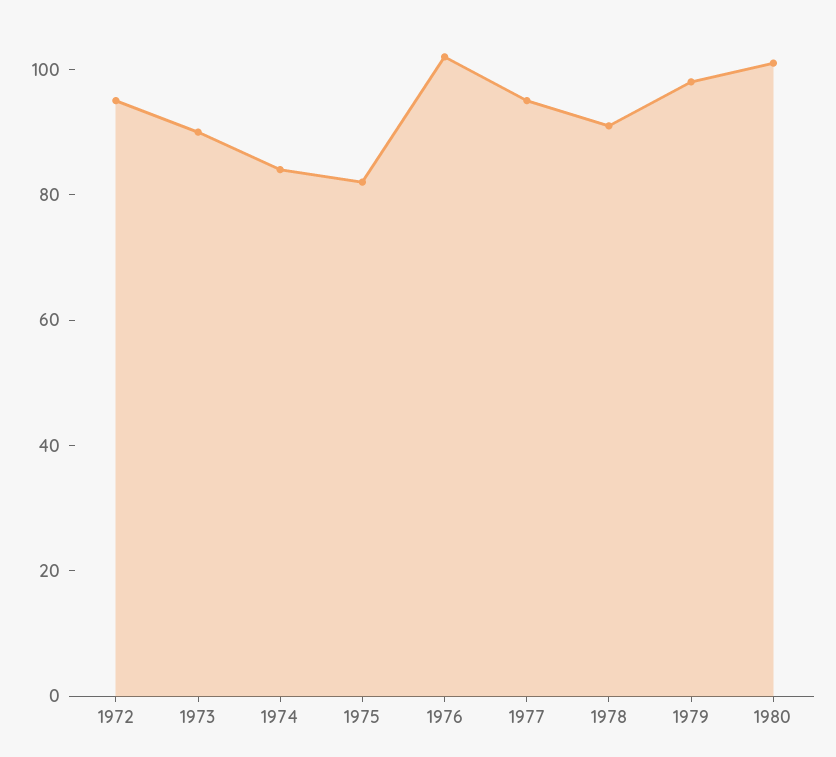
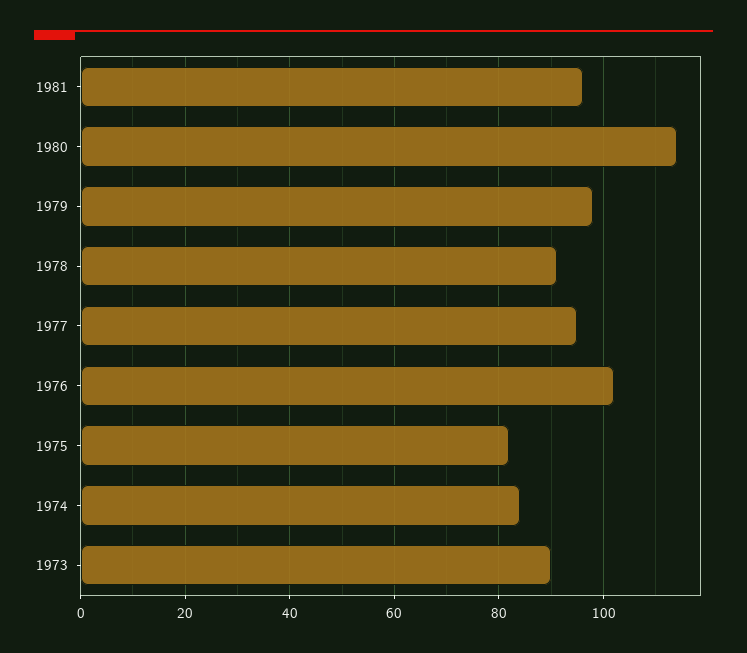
1972: 95 -> none
1980: 100 -> 115
1981: none -> 95

